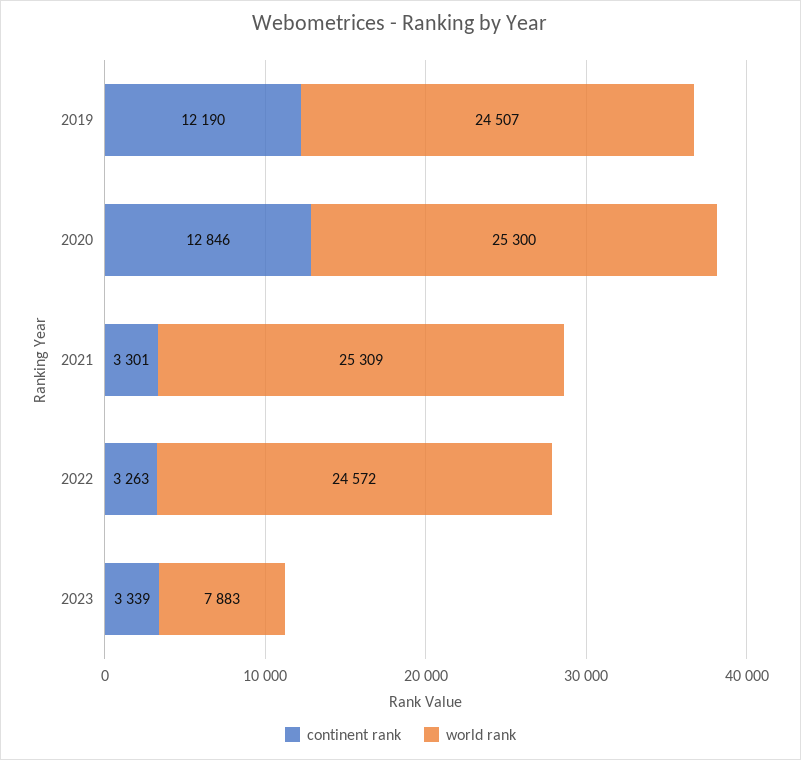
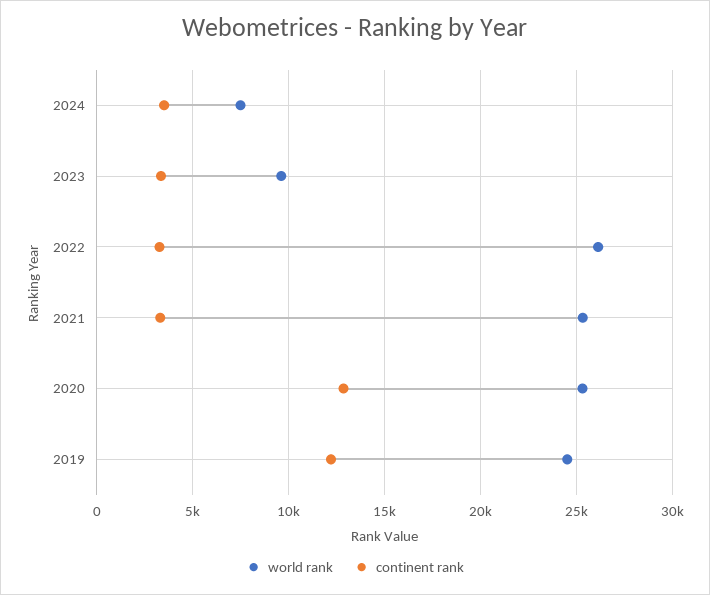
world rank, 2022: 24572 -> 26000
world rank, 2023: 7883 -> 9500
world rank, 2024: none -> 7500
continent rank, 2024: none -> 3500

